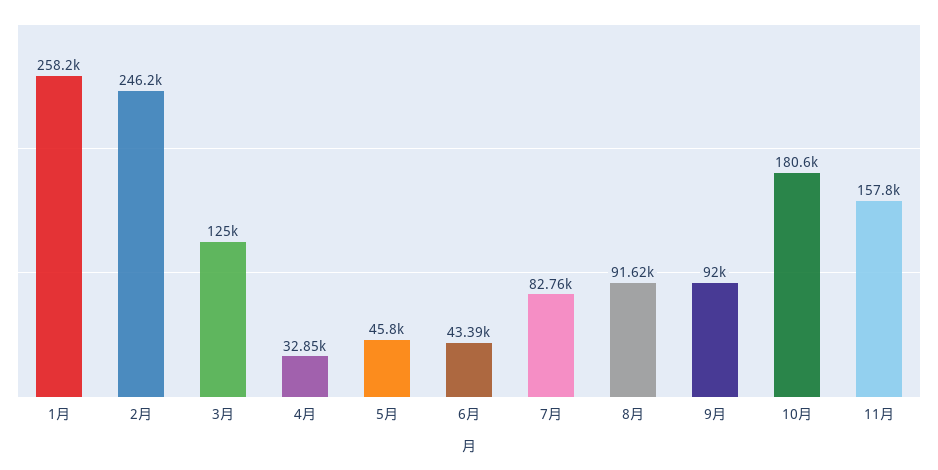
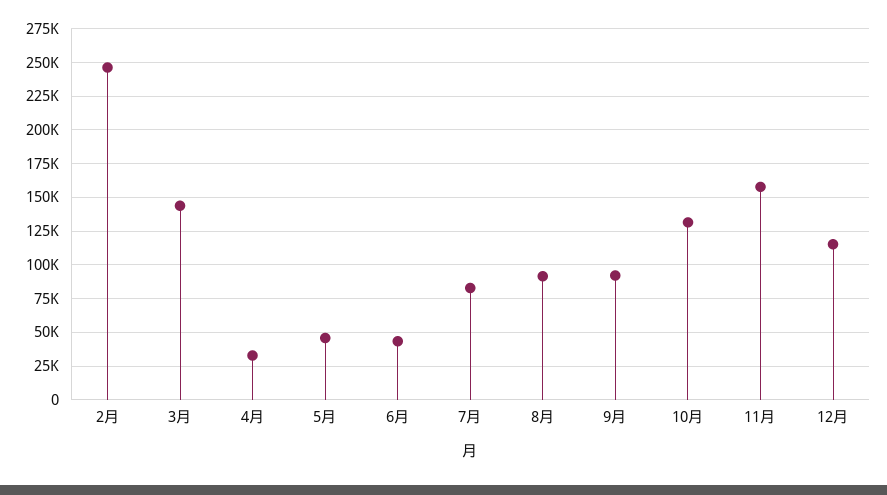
1月: 258200 -> none
3月: 125000 -> 145000
10月: 180600 -> 130000
12月: none -> 115000

